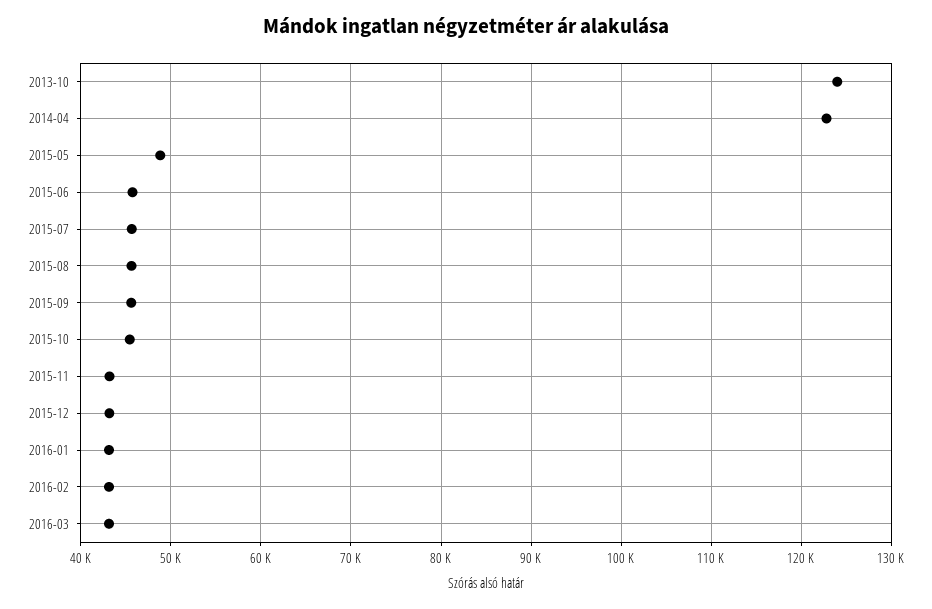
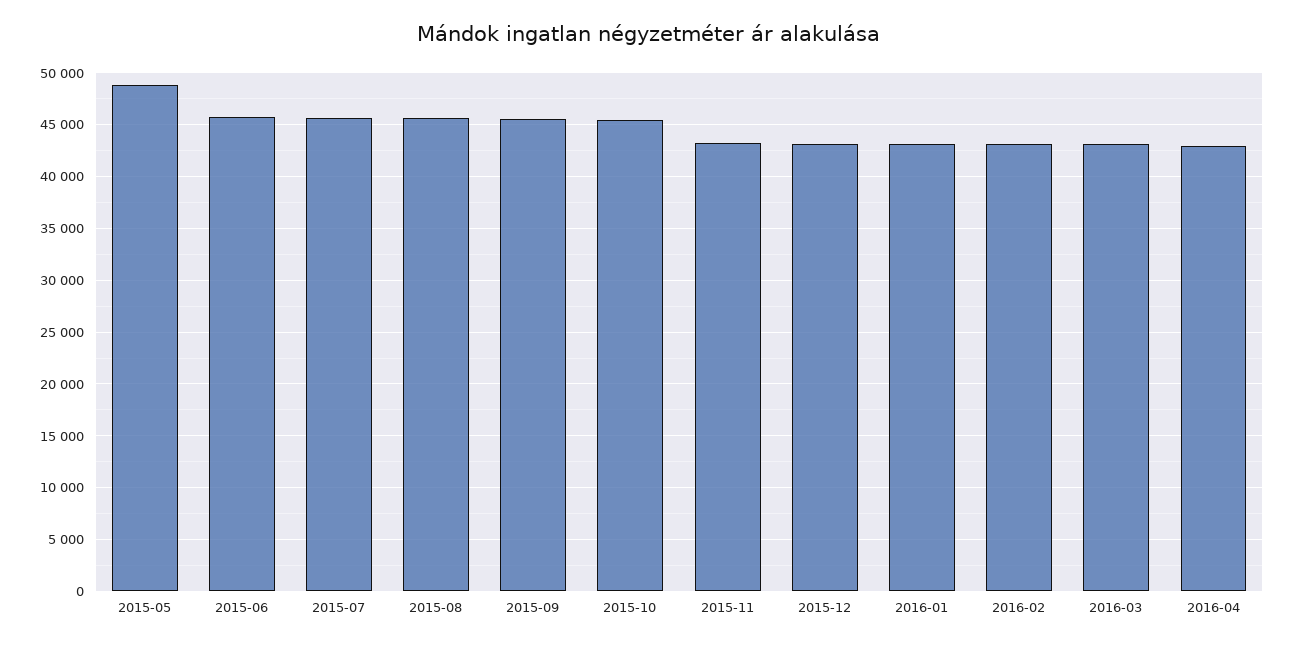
2013-10: 124000 -> none
2014-04: 123000 -> none
2016-04: none -> 43000

